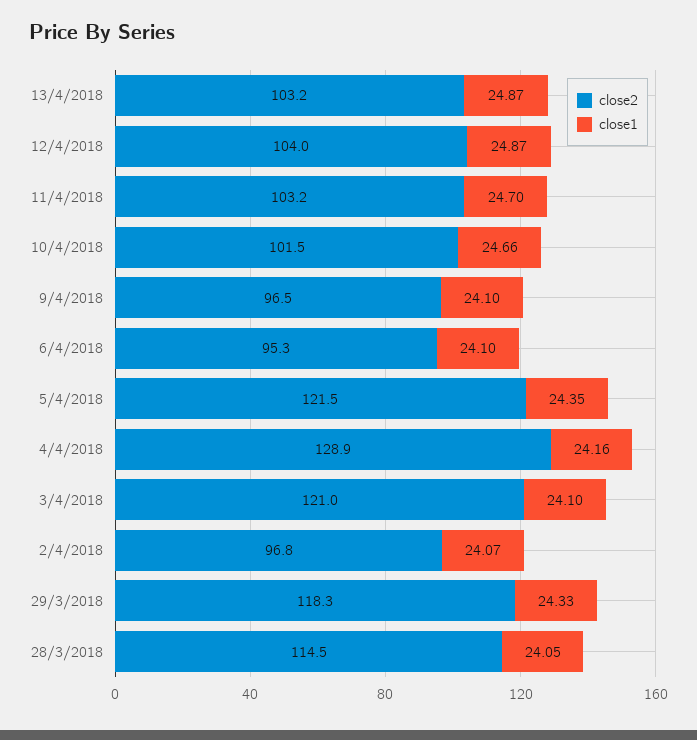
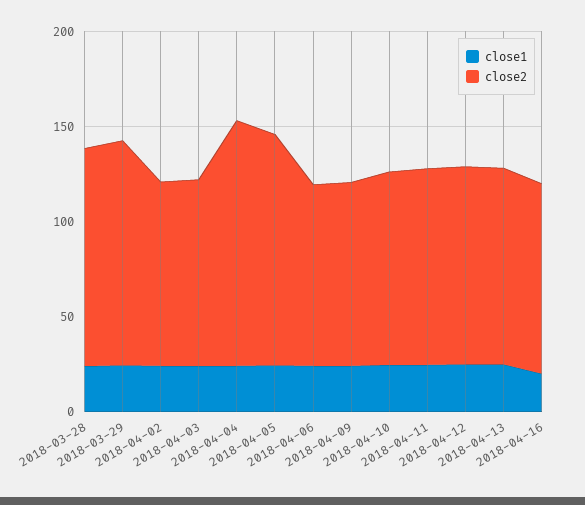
close2, 3/4/2018: 121 -> 100
close1, 2018-04-16: none -> 20
close2, 2018-04-16: none -> 100

